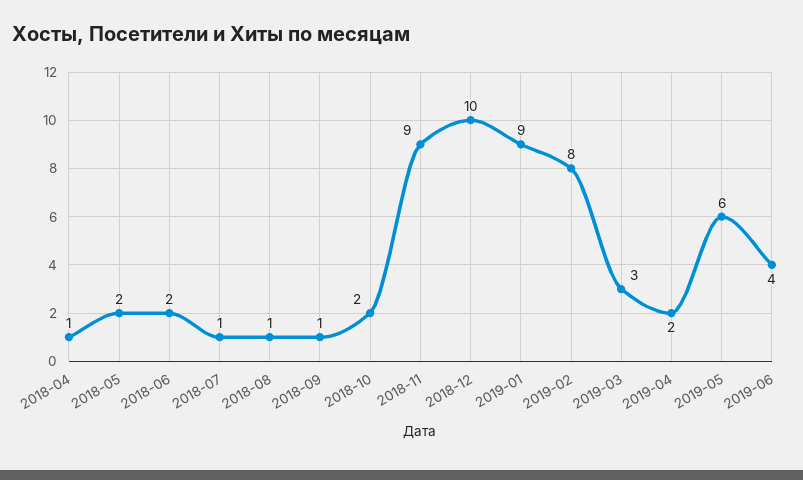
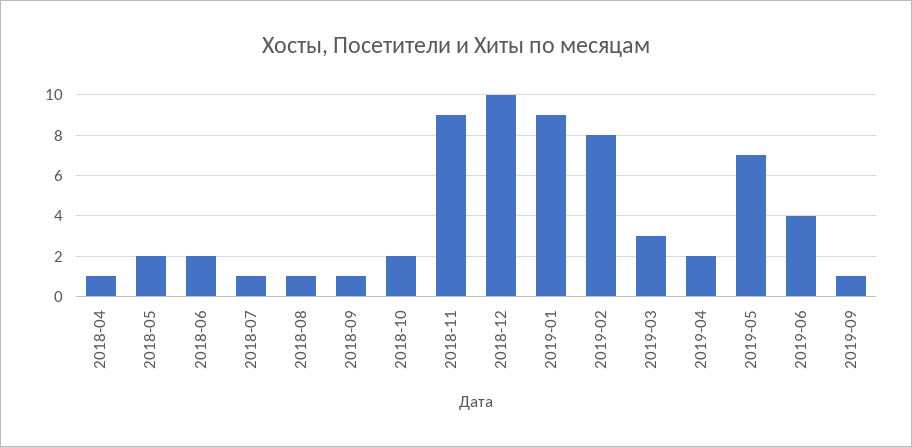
2019-05: 6 -> 7
2019-09: none -> 1

